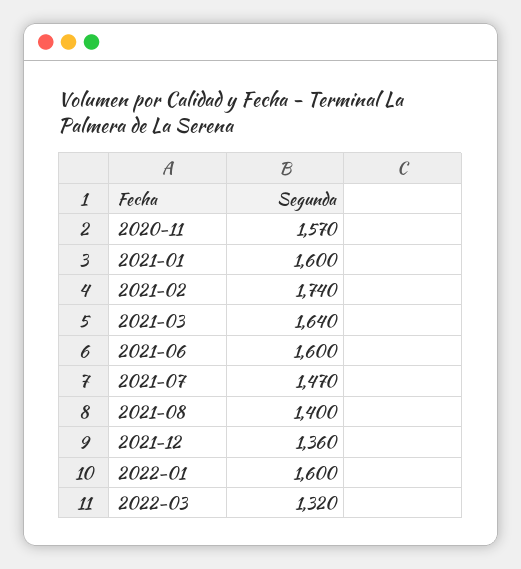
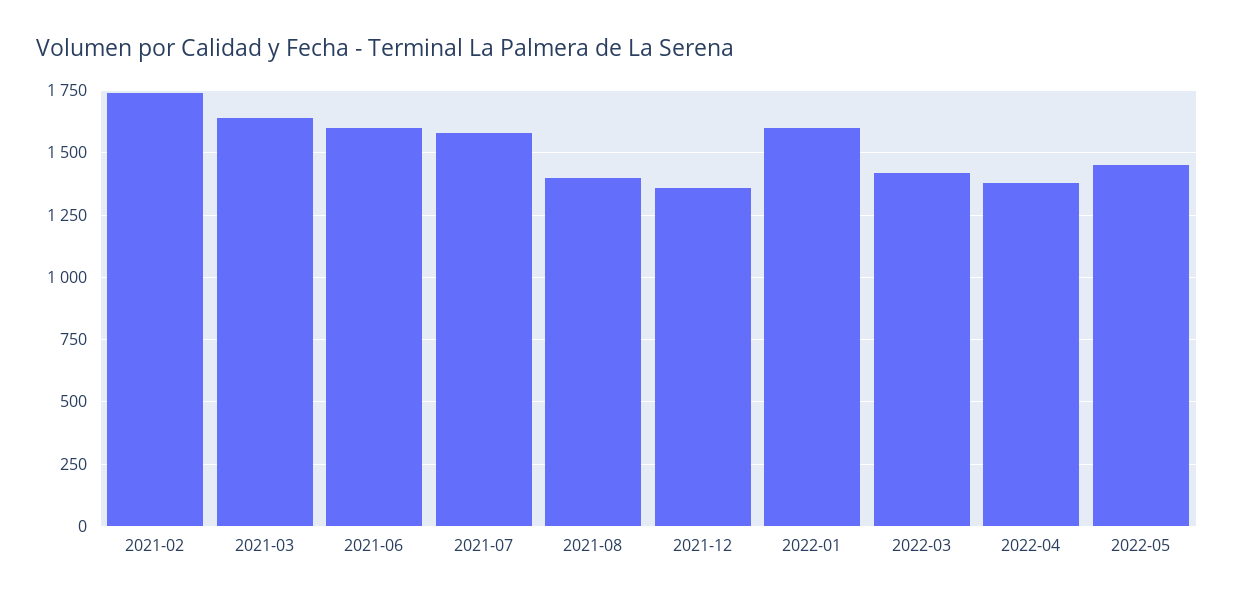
2020-11: 1570 -> none
2021-01: 1600 -> none
2021-07: 1470 -> 1575
2022-03: 1320 -> 1425
2022-04: none -> 1375
2022-05: none -> 1450

